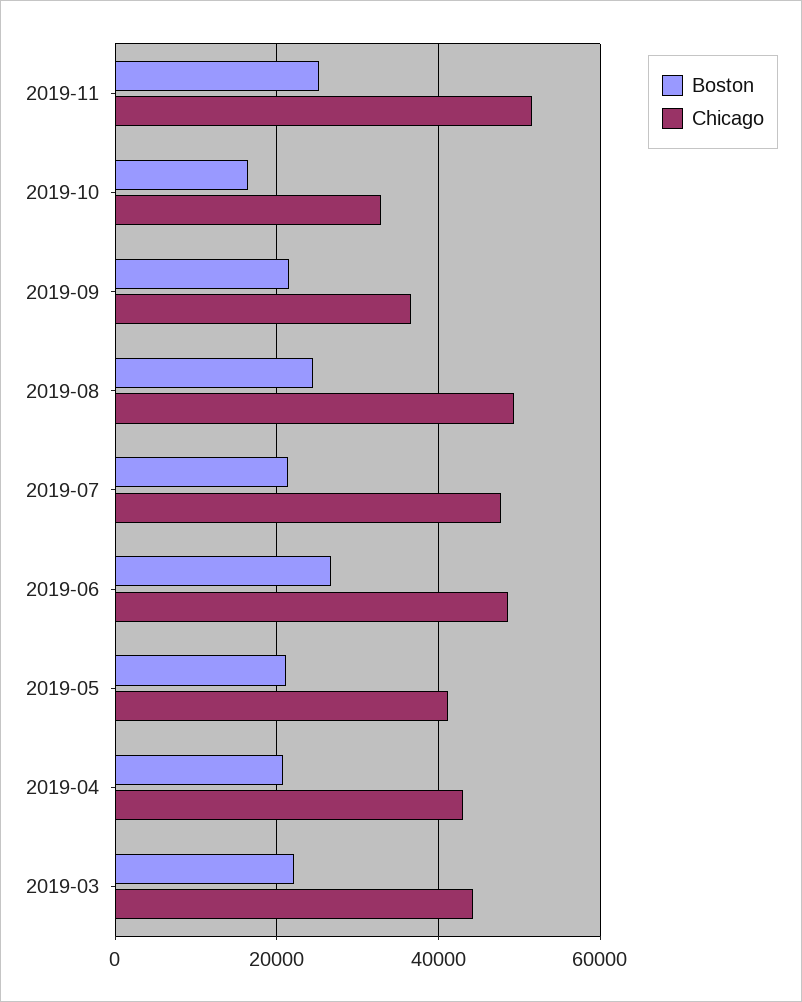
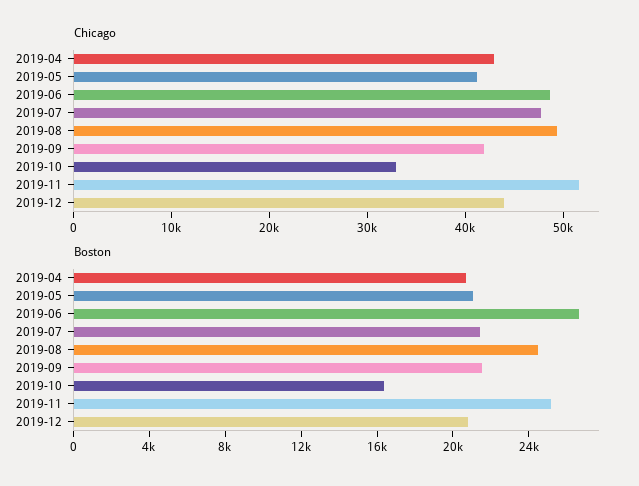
Chicago, 2019-09: 36000 -> 42000
Boston, 2019-03: 22000 -> none
Chicago, 2019-03: 44000 -> none
Chicago, 2019-12: none -> 44000
Boston, 2019-12: none -> 21000

